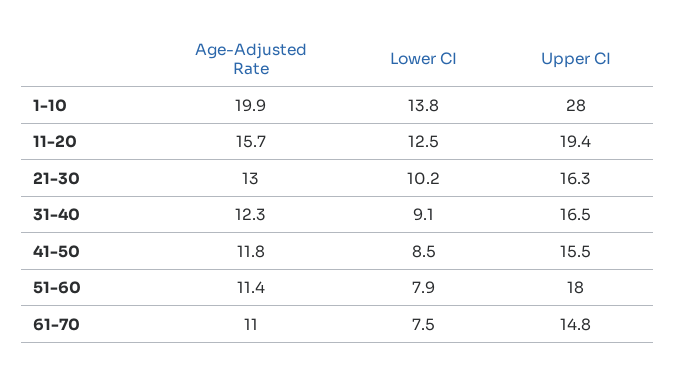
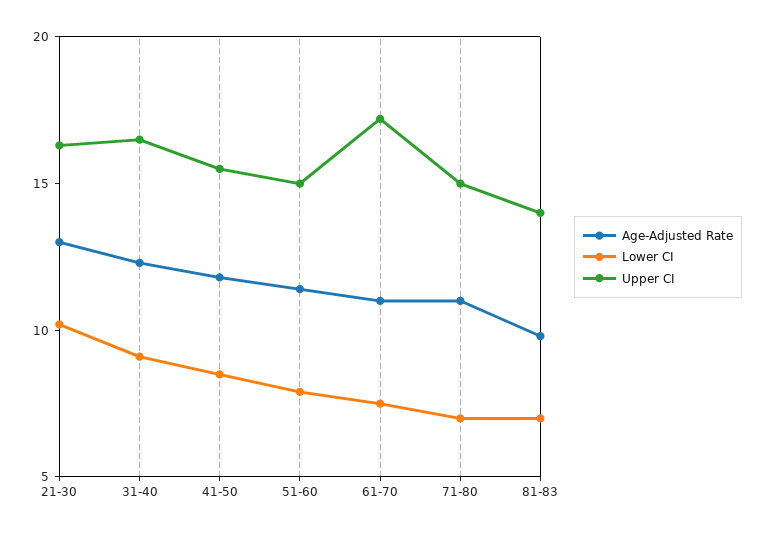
Age-Adjusted Rate, 1-10: 19.9 -> none
Lower CI, 1-10: 13.8 -> none
Upper CI, 1-10: 28 -> none
Age-Adjusted Rate, 11-20: 15.7 -> none
Lower CI, 11-20: 12.5 -> none
Upper CI, 11-20: 19.4 -> none
Upper CI, 51-60: 18 -> 15
Upper CI, 61-70: 14.8 -> 17
Age-Adjusted Rate, 71-80: none -> 11
Lower CI, 71-80: none -> 7
Upper CI, 71-80: none -> 15
Age-Adjusted Rate, 81-83: none -> 10
Lower CI, 81-83: none -> 7
Upper CI, 81-83: none -> 14

